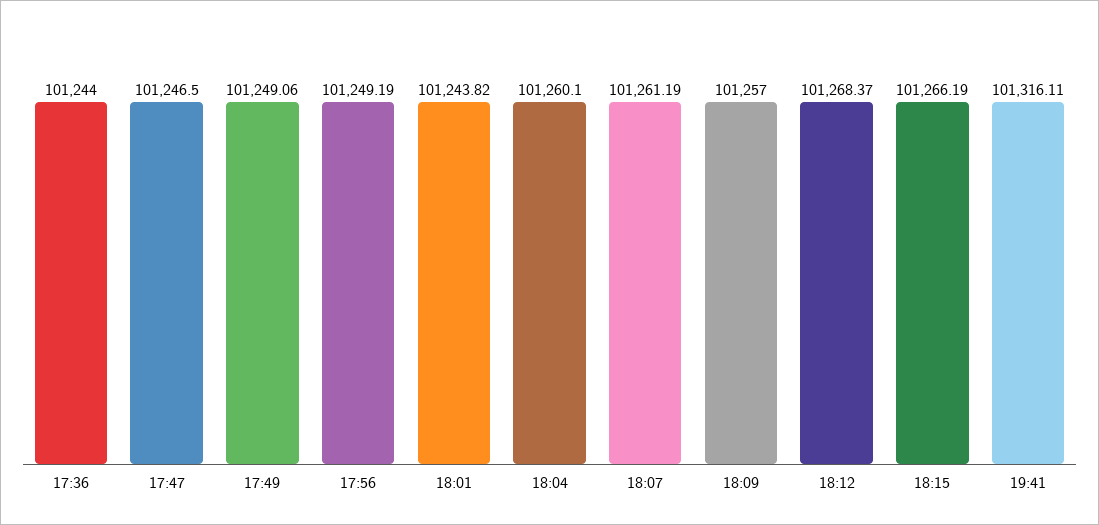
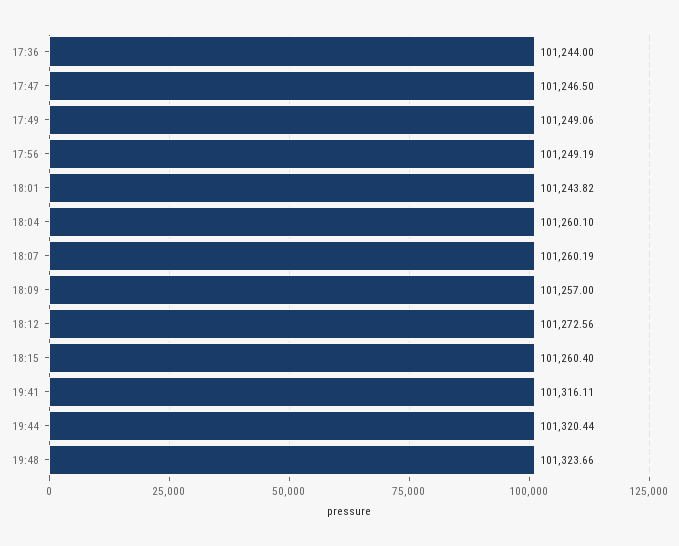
18:07: 101261.19 -> 101260.19
18:12: 101268.37 -> 101272.56
18:15: 101266.19 -> 101260.4
19:44: none -> 101320.44
19:48: none -> 101323.66

